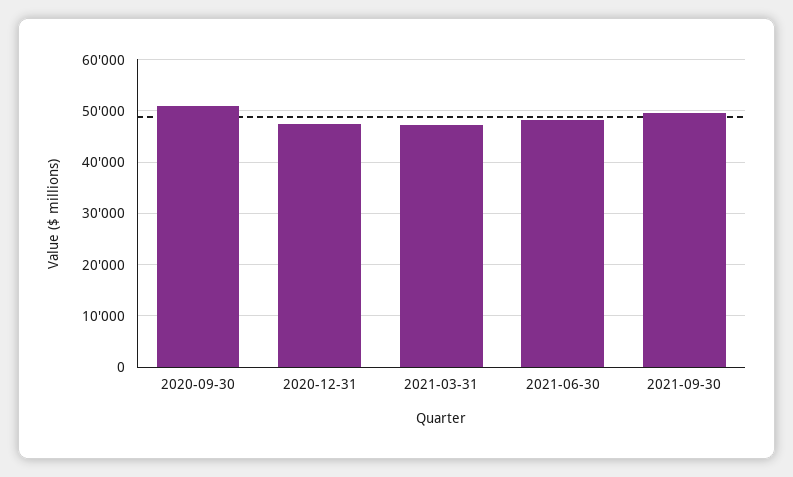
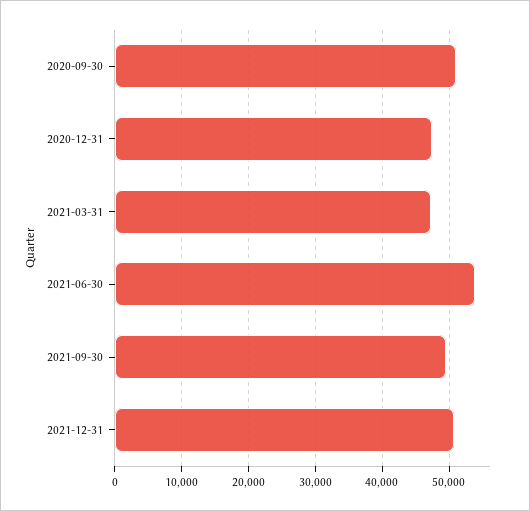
2021-06-30: 48000 -> 54000
2021-12-31: none -> 51000

